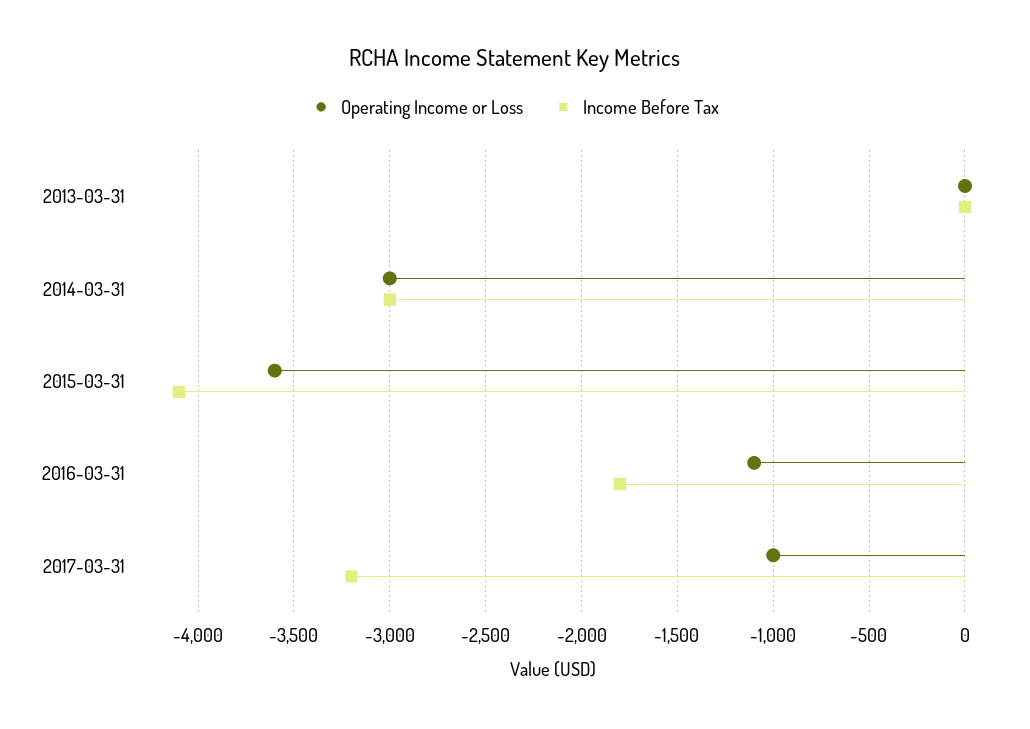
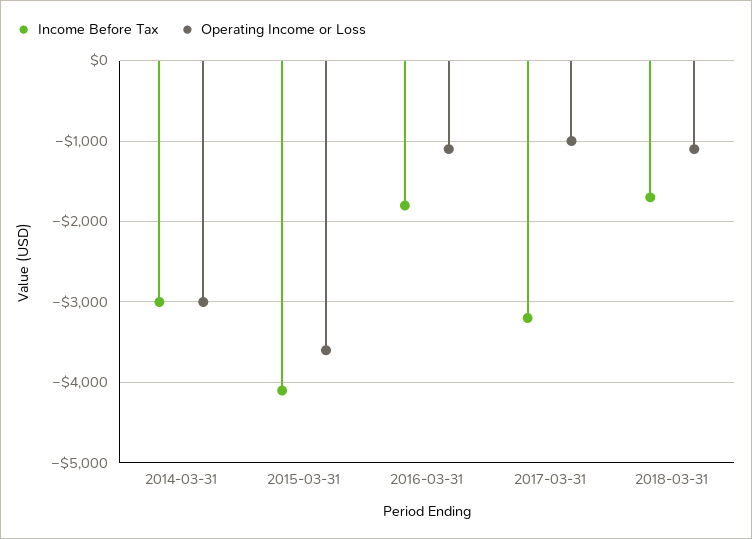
Operating Income or Loss, 2013-03-31: 0 -> none
Income Before Tax, 2013-03-31: 0 -> none
Income Before Tax, 2018-03-31: none -> -1700
Operating Income or Loss, 2018-03-31: none -> -1100

